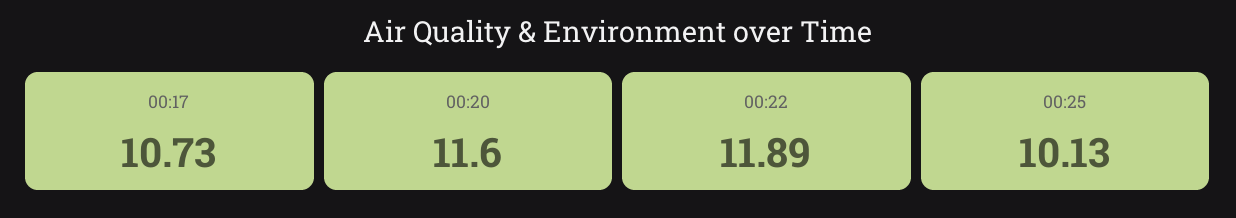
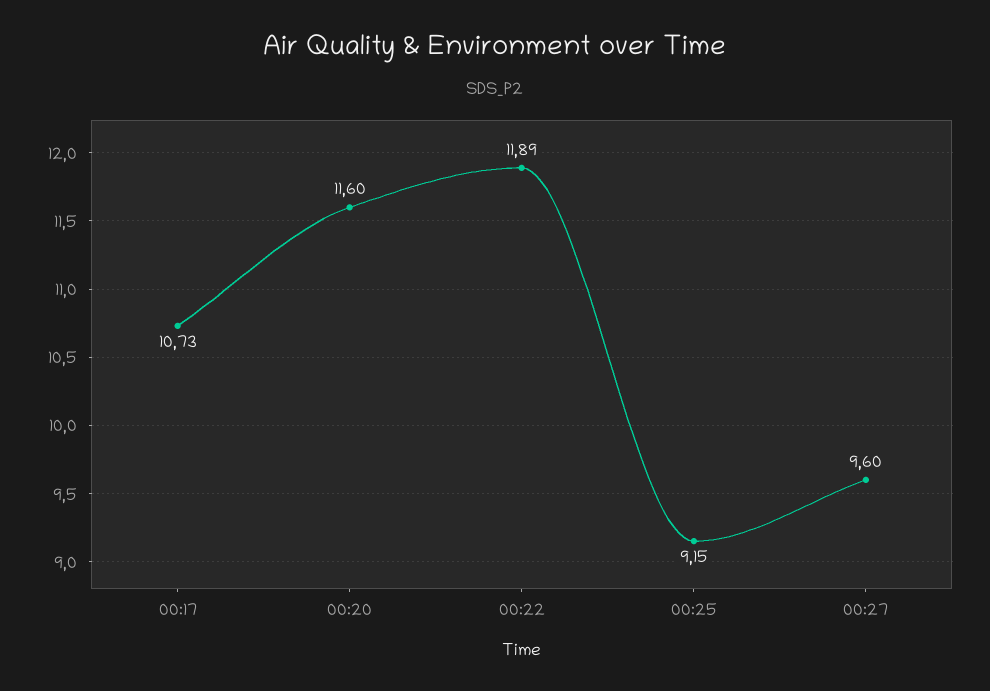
00:25: 10.13 -> 9.15
00:27: none -> 9.6

